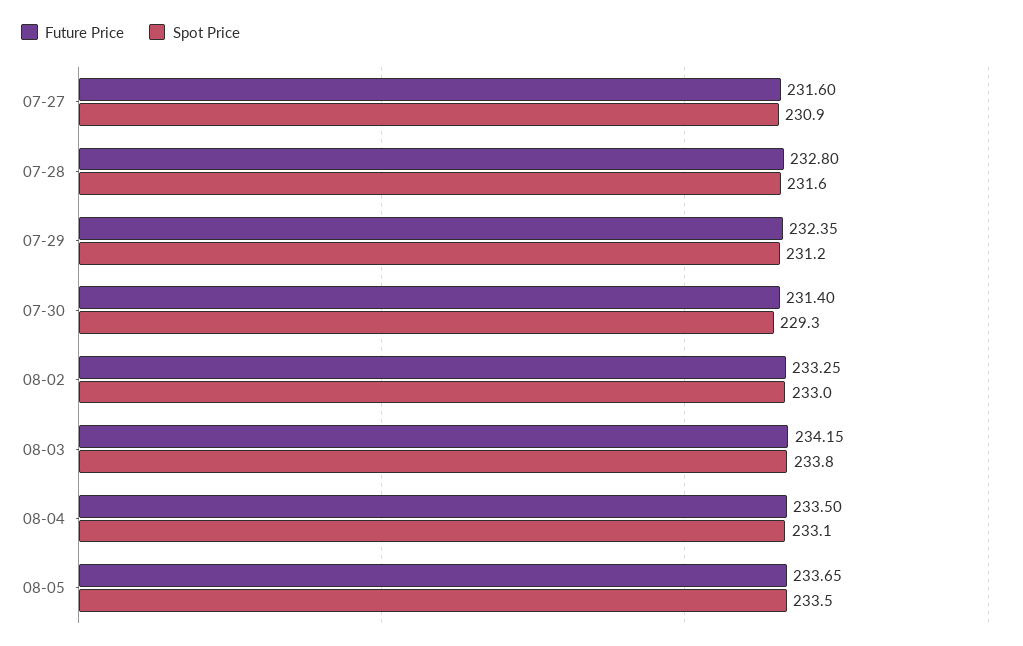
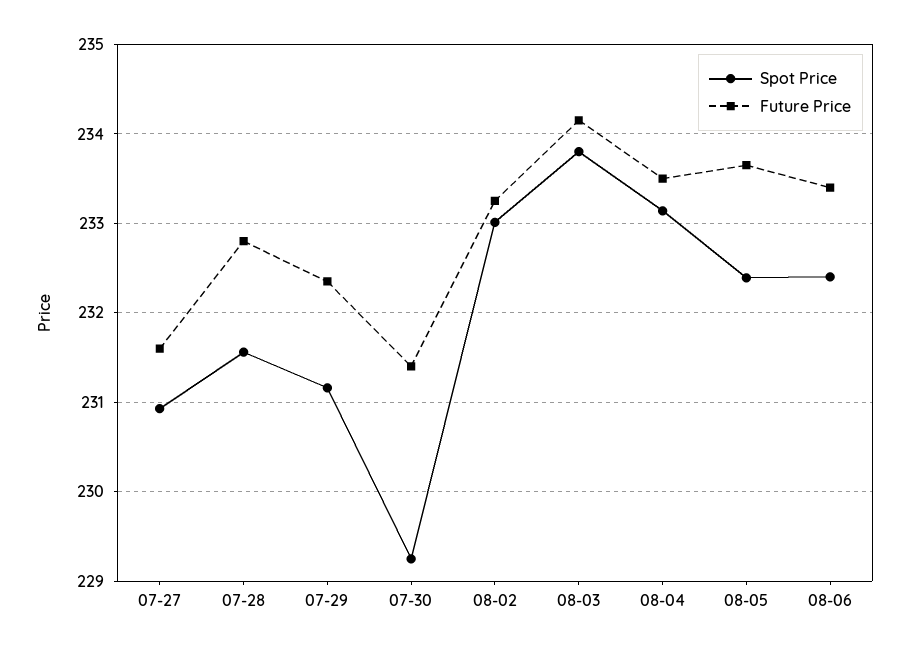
Spot Price, 08-05: 233.5 -> 232.4
Spot Price, 08-06: none -> 232.4
Future Price, 08-06: none -> 233.4

